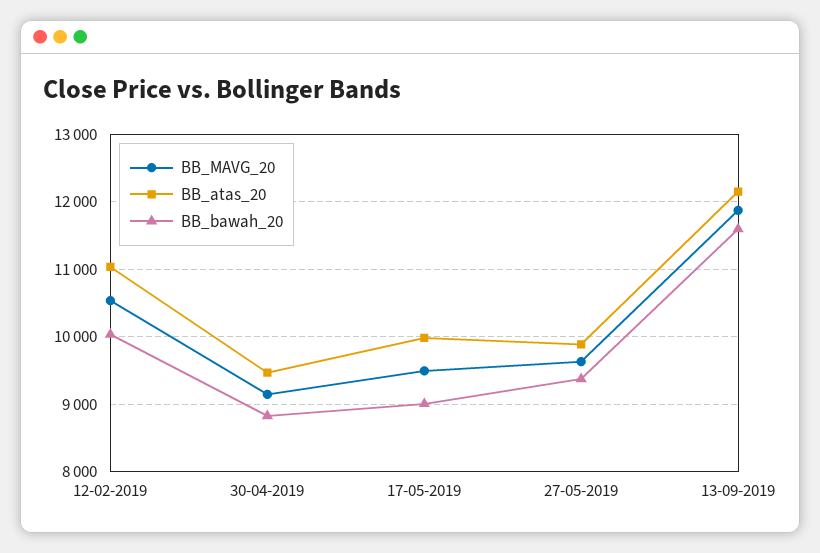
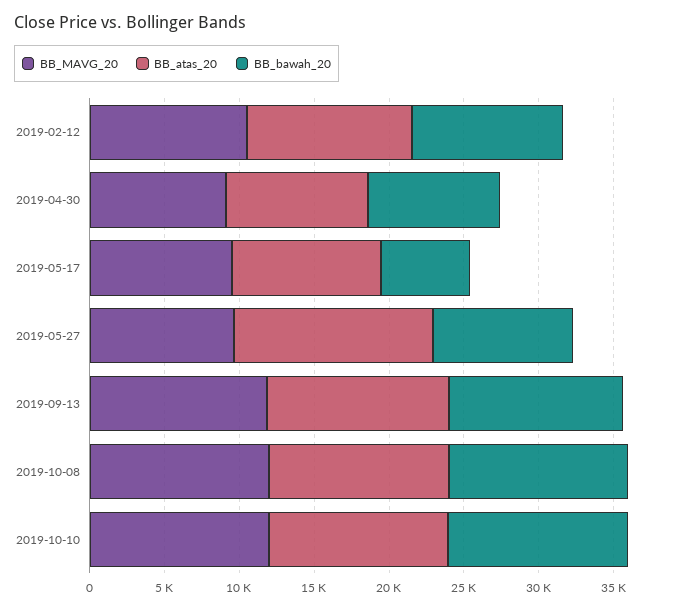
BB_bawah_20, 17-05-2019: 9000 -> 6000
BB_atas_20, 27-05-2019: 9900 -> 13000
BB_MAVG_20, 2019-10-08: none -> 12000
BB_atas_20, 2019-10-08: none -> 12000
BB_bawah_20, 2019-10-08: none -> 12000
BB_MAVG_20, 2019-10-10: none -> 12000
BB_atas_20, 2019-10-10: none -> 12000
BB_bawah_20, 2019-10-10: none -> 12000

